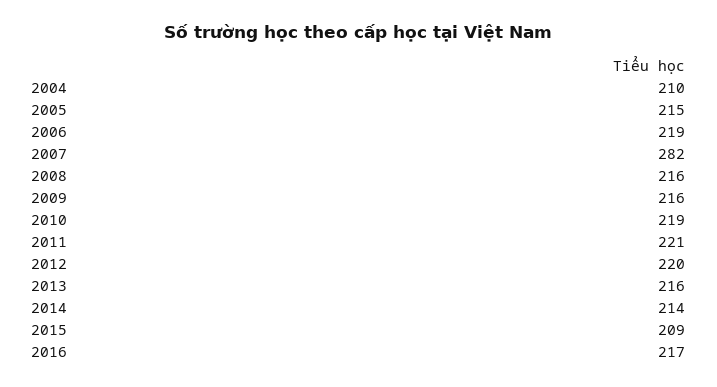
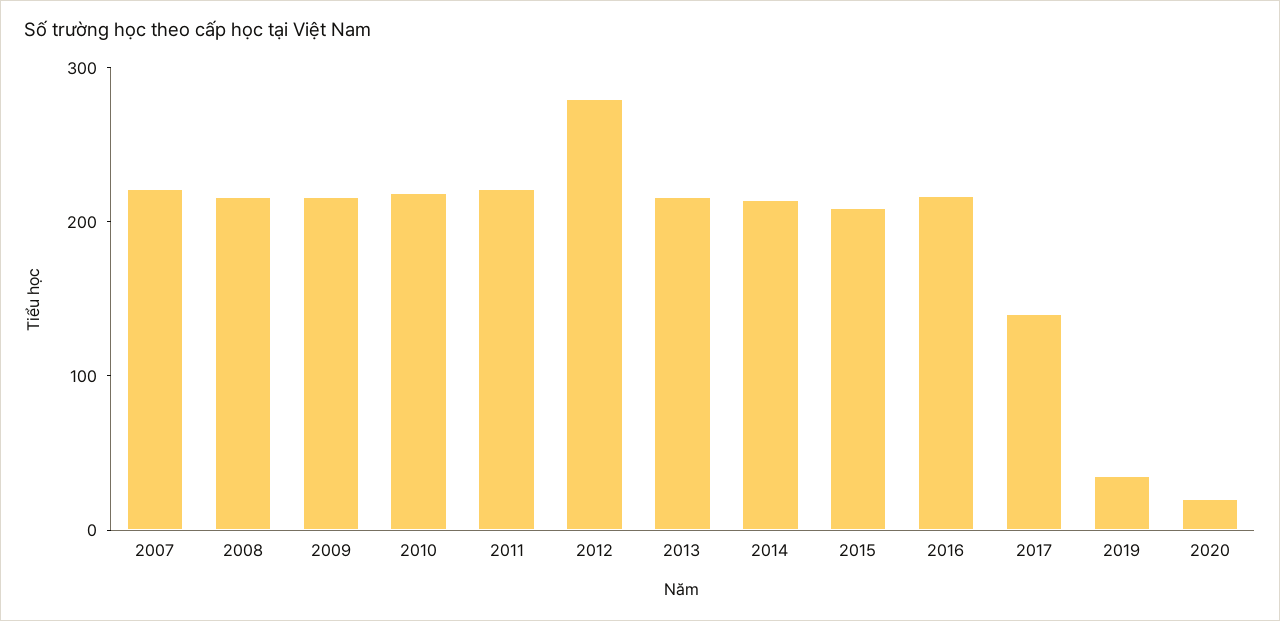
2004: 210 -> none
2005: 215 -> none
2006: 219 -> none
2007: 282 -> 220
2012: 220 -> 280
2017: none -> 140
2019: none -> 40
2020: none -> 20

